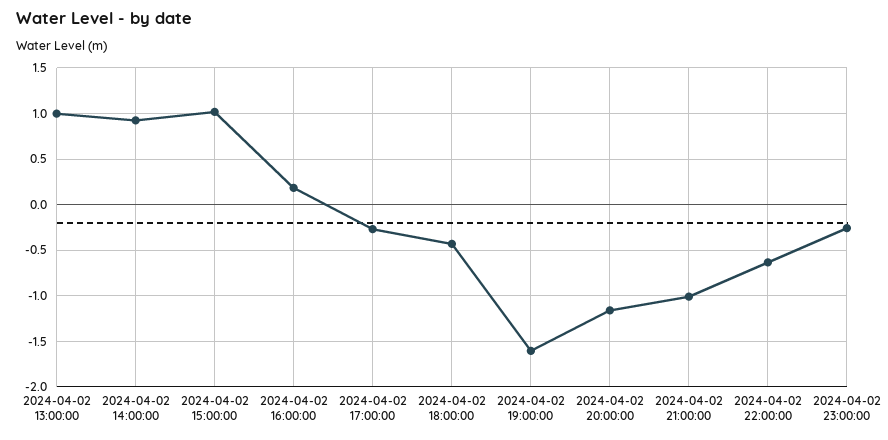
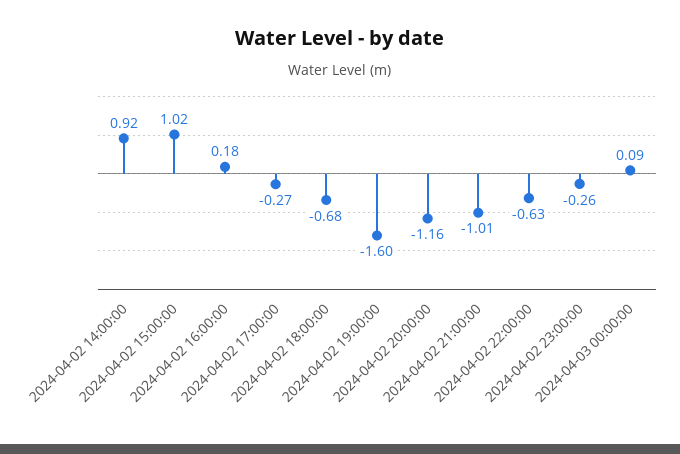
2024-04-02 13:00:00: 1 -> none
2024-04-02 18:00:00: -0.4 -> -0.68
2024-04-03 00:00:00: none -> 0.09

